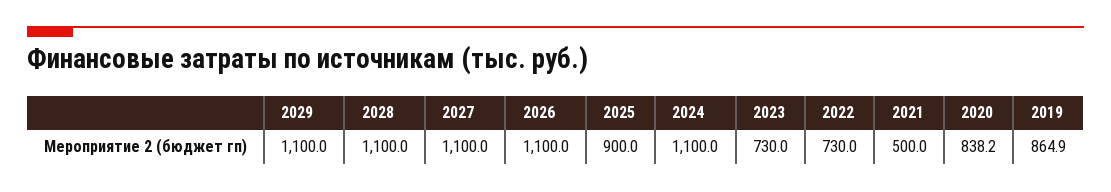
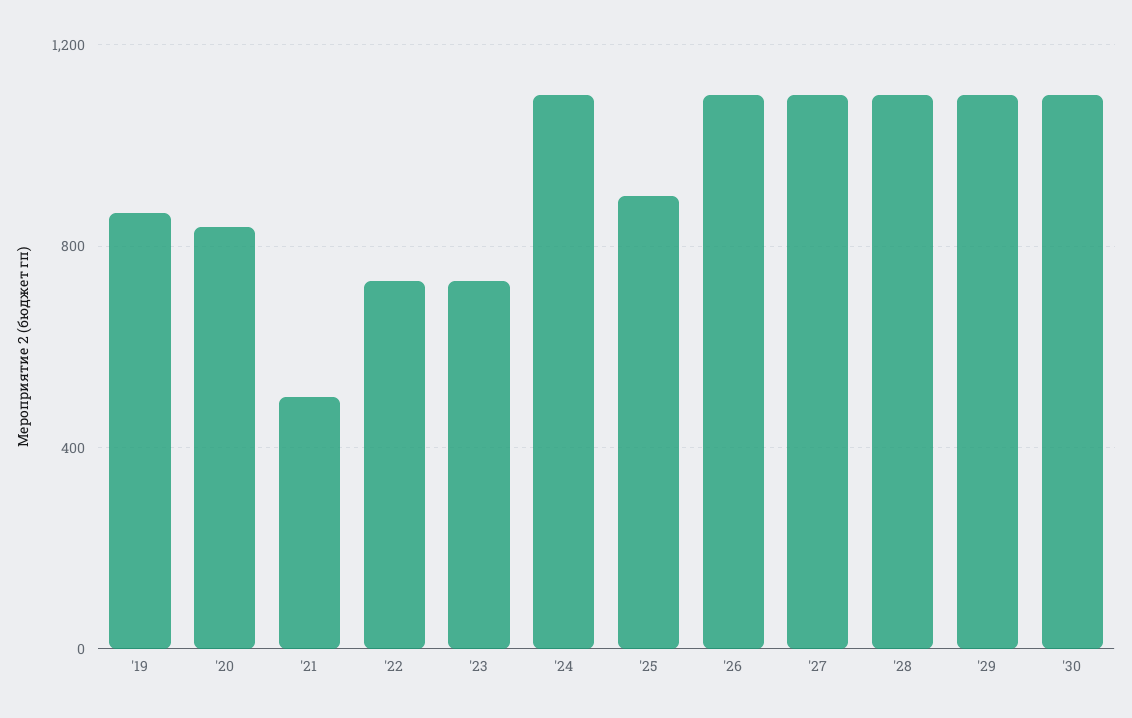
'30: none -> 1100

